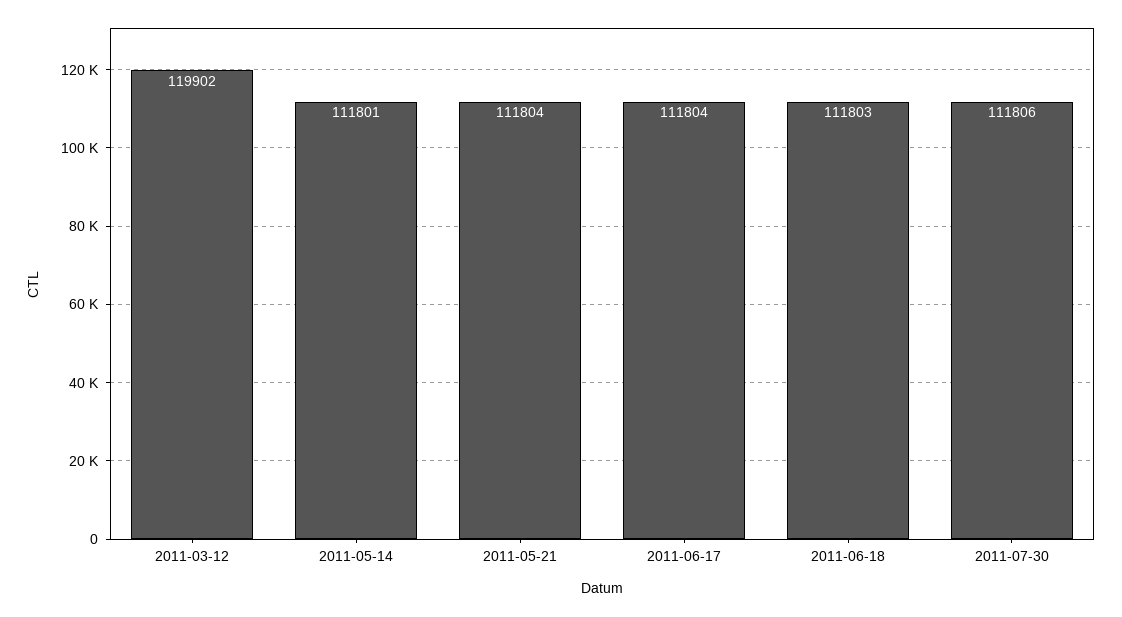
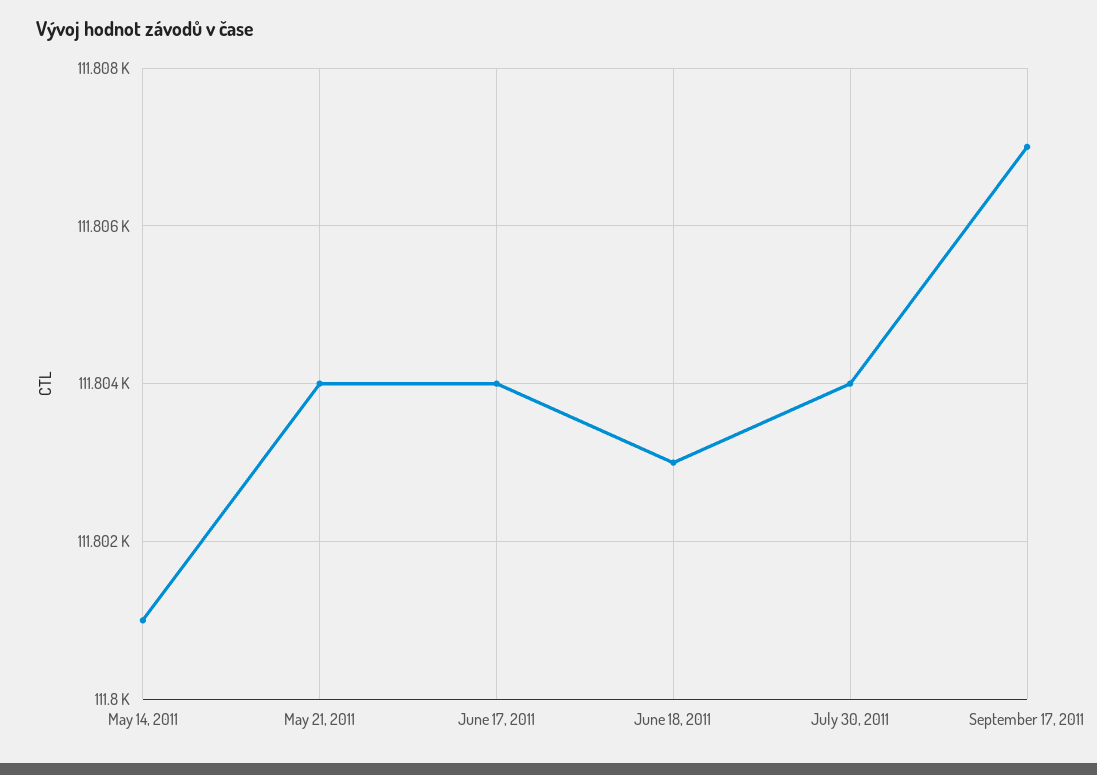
2011-03-12: 119902 -> none
2011-07-30: 111806 -> 111804
September 17, 2011: none -> 111807

